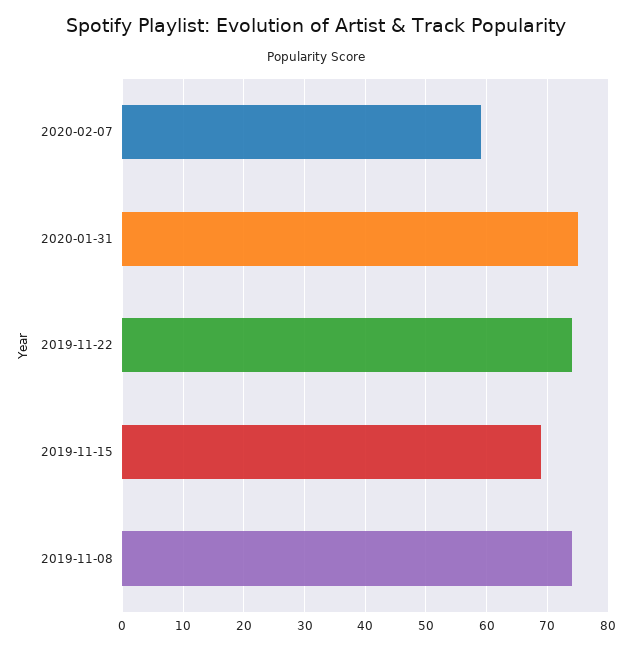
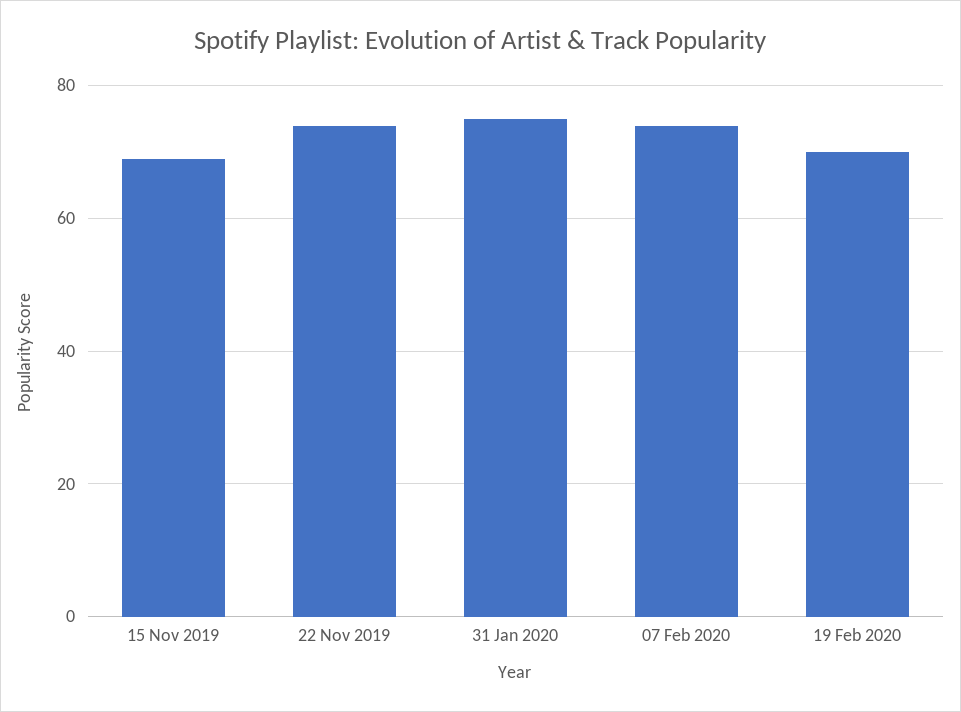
2020-02-07: 59 -> 75
2019-11-08: 74 -> none
19 Feb 2020: none -> 70

